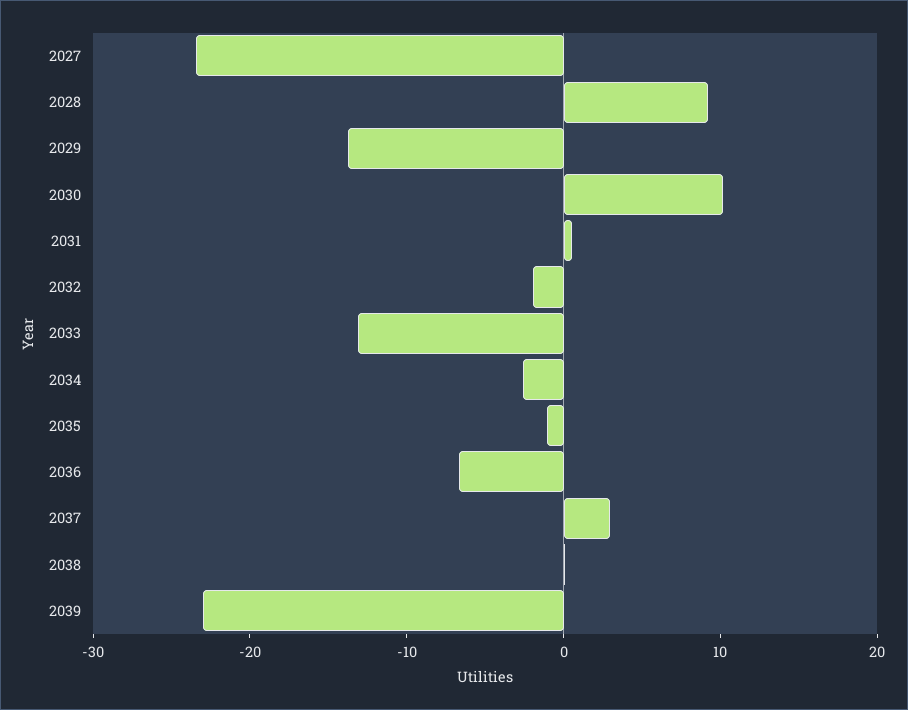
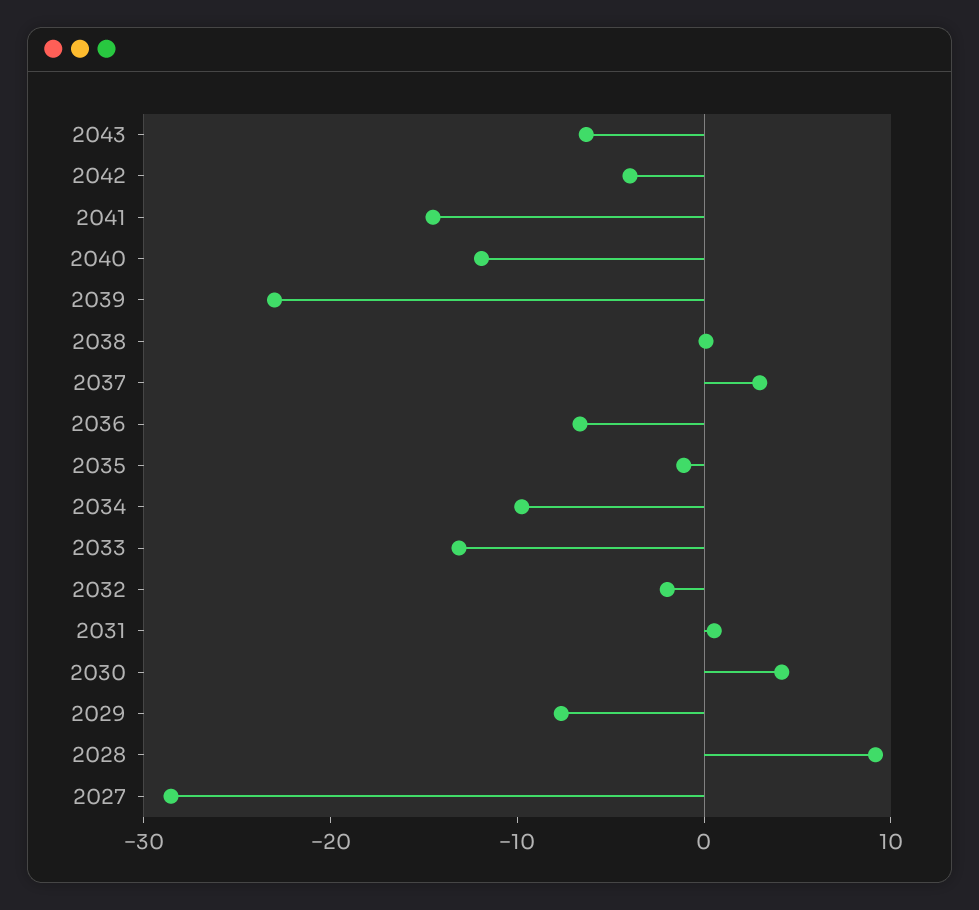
2027: -24 -> -28
2029: -14 -> -8
2030: 10 -> 4
2034: -2 -> -10
2043: none -> -6
2042: none -> -4
2041: none -> -14
2040: none -> -12

